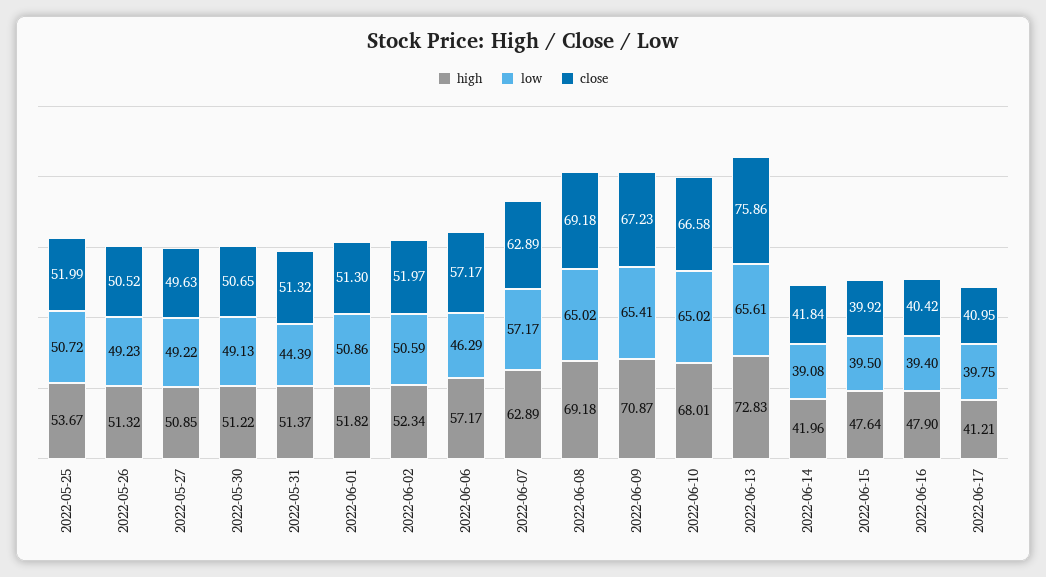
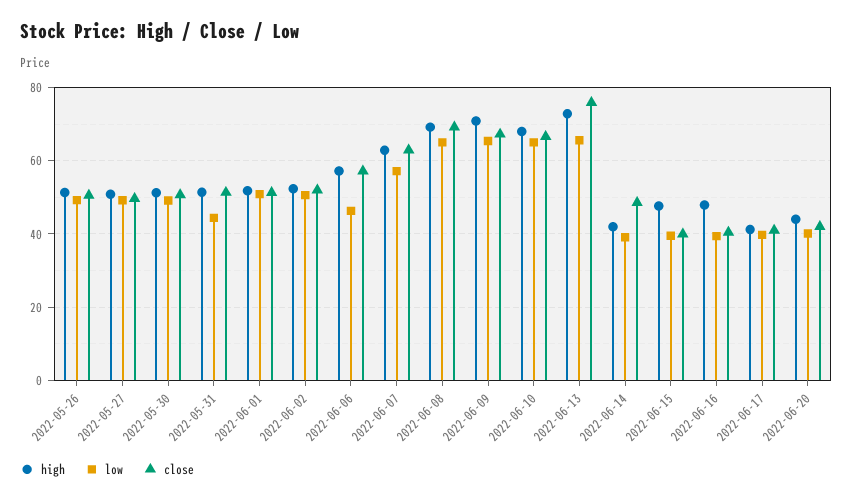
high, 2022-05-25: 53.67 -> none
low, 2022-05-25: 50.72 -> none
close, 2022-05-25: 51.99 -> none
close, 2022-06-14: 41.84 -> 48
high, 2022-06-20: none -> 44
low, 2022-06-20: none -> 40
close, 2022-06-20: none -> 42

